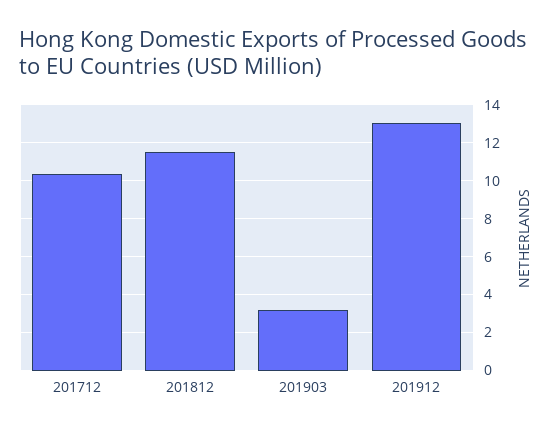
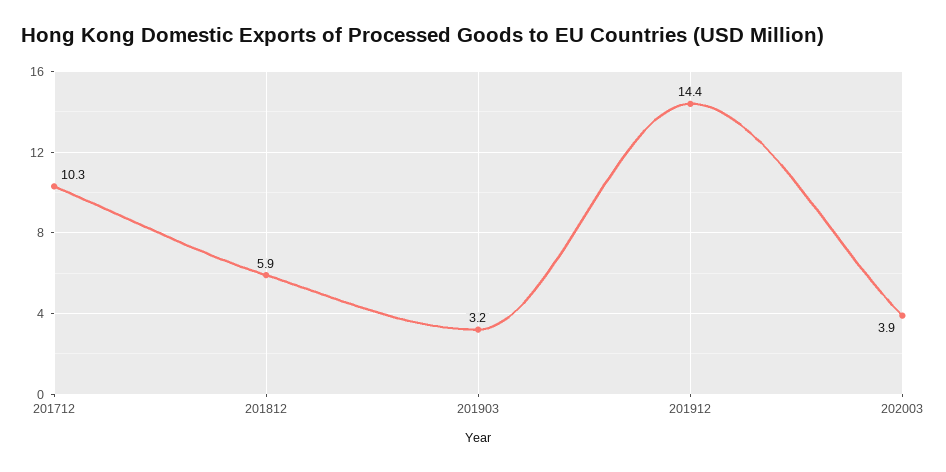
201812: 11.5 -> 5.9
201912: 13 -> 14.4
202003: none -> 3.9

